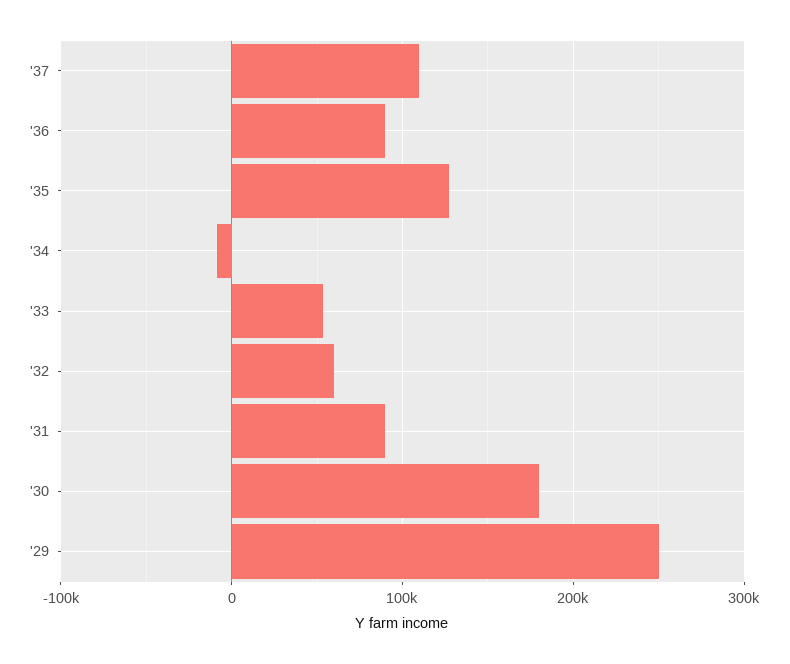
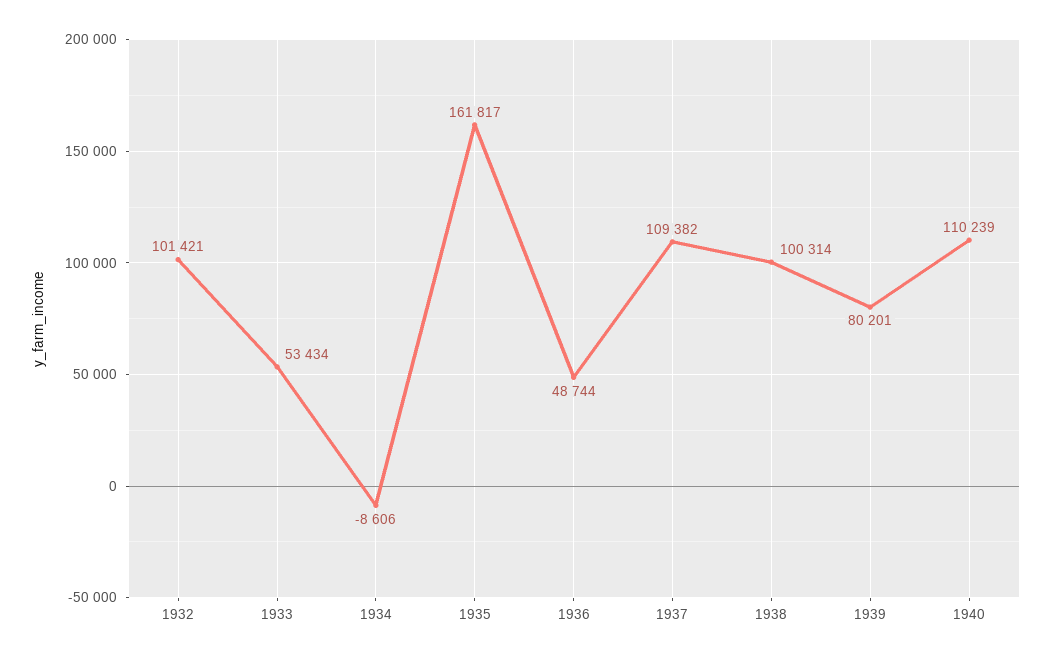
'36: 90000 -> 48744
'35: 130000 -> 161817
'32: 60000 -> 101421
'31: 90000 -> none
'30: 180000 -> none
'29: 250000 -> none
1938: none -> 100314
1939: none -> 80201
1940: none -> 110239

